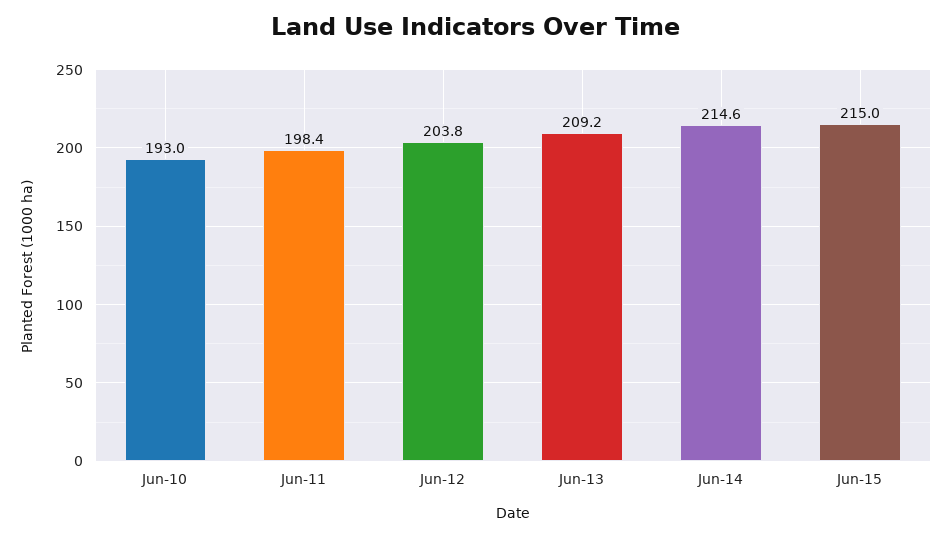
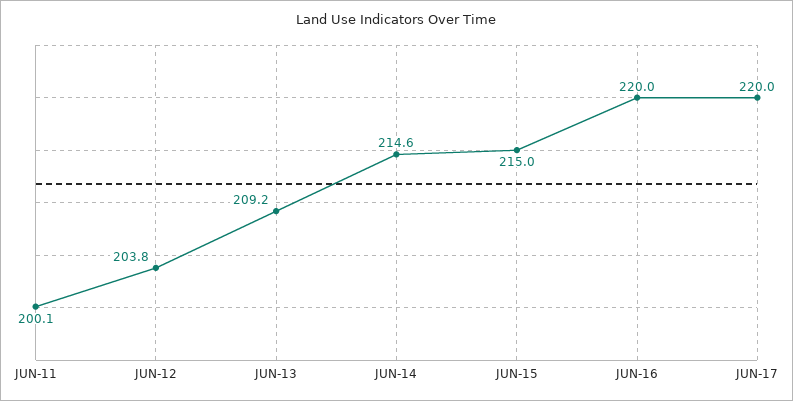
Jun-10: 193 -> none
Jun-11: 198.4 -> 200.1
JUN-16: none -> 220
JUN-17: none -> 220

